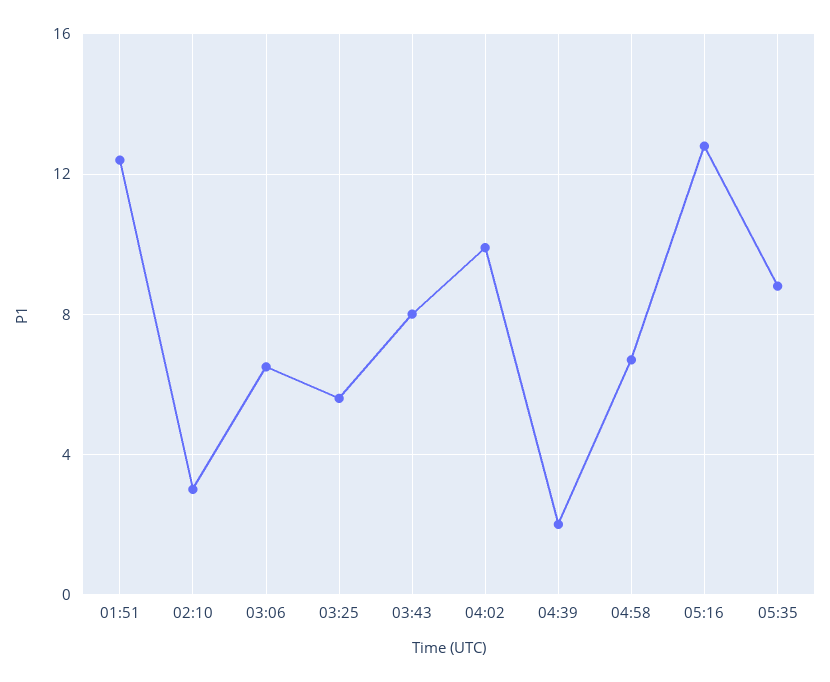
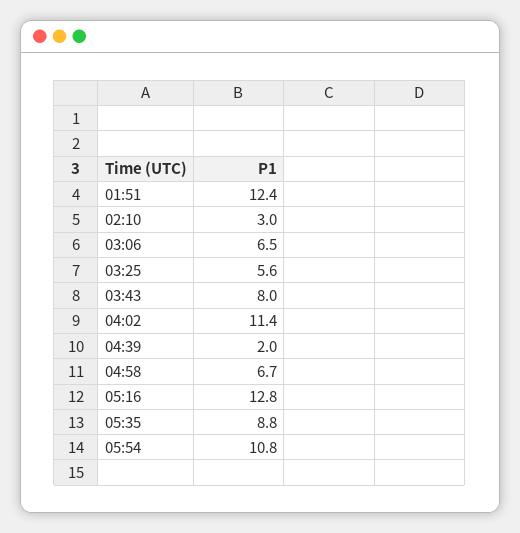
04:02: 10 -> 11.4
05:54: none -> 10.8

